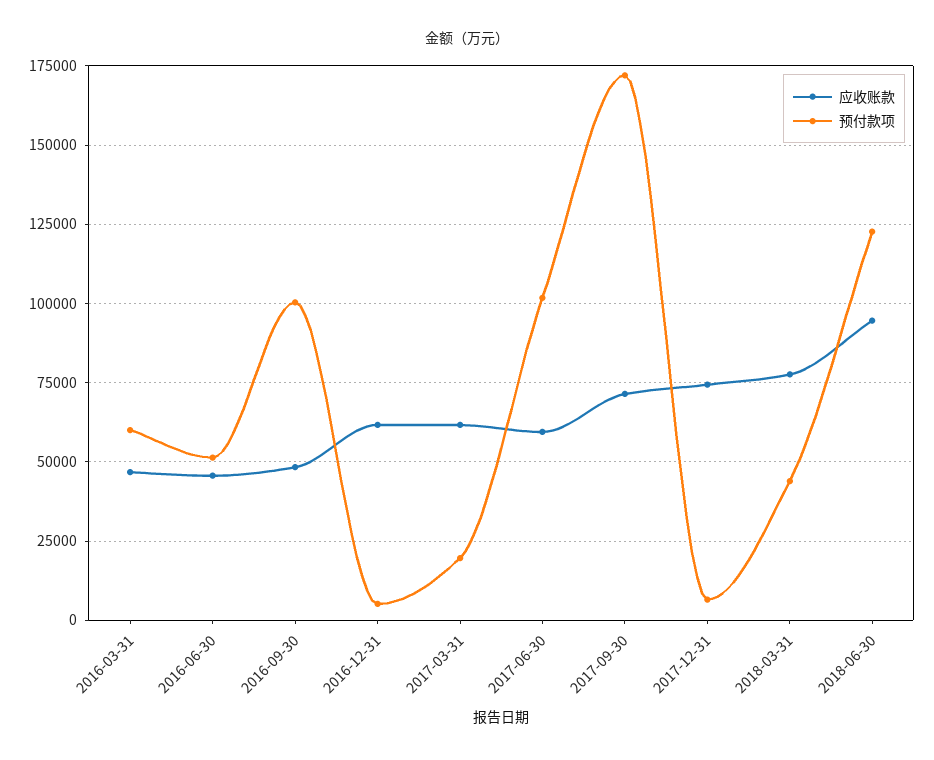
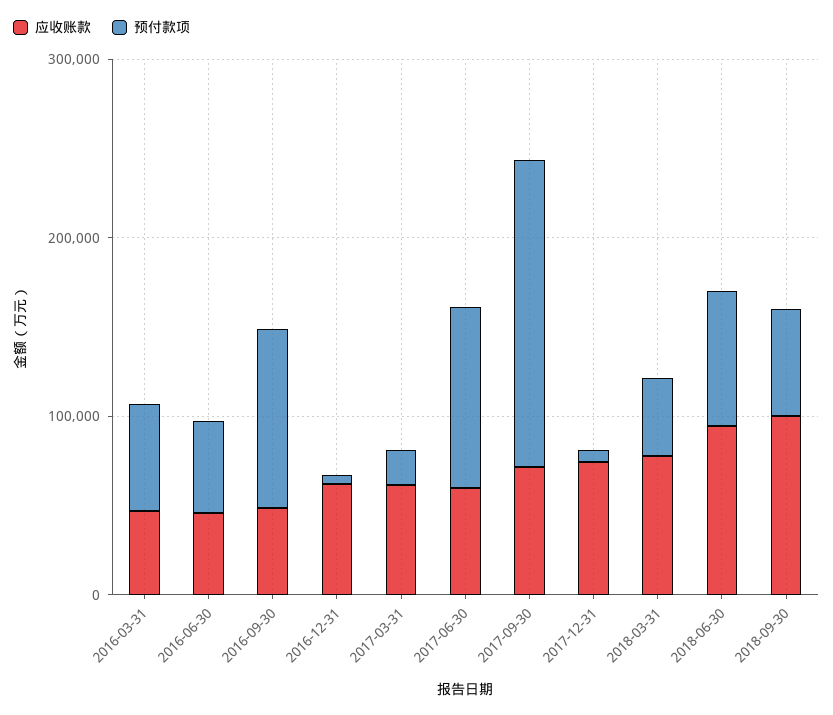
预付款项, 2018-06-30: 122500 -> 80000
应收账款, 2018-09-30: none -> 100000
预付款项, 2018-09-30: none -> 60000

